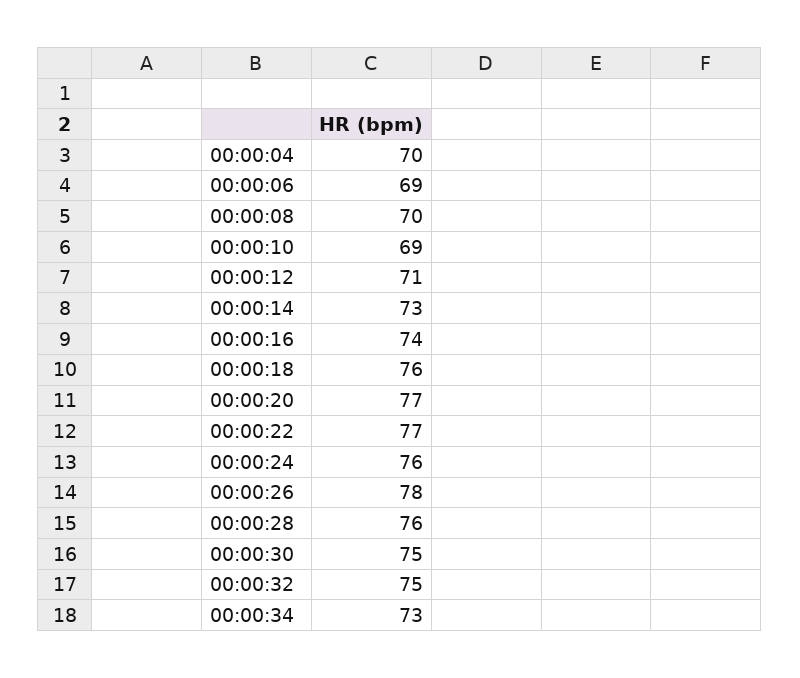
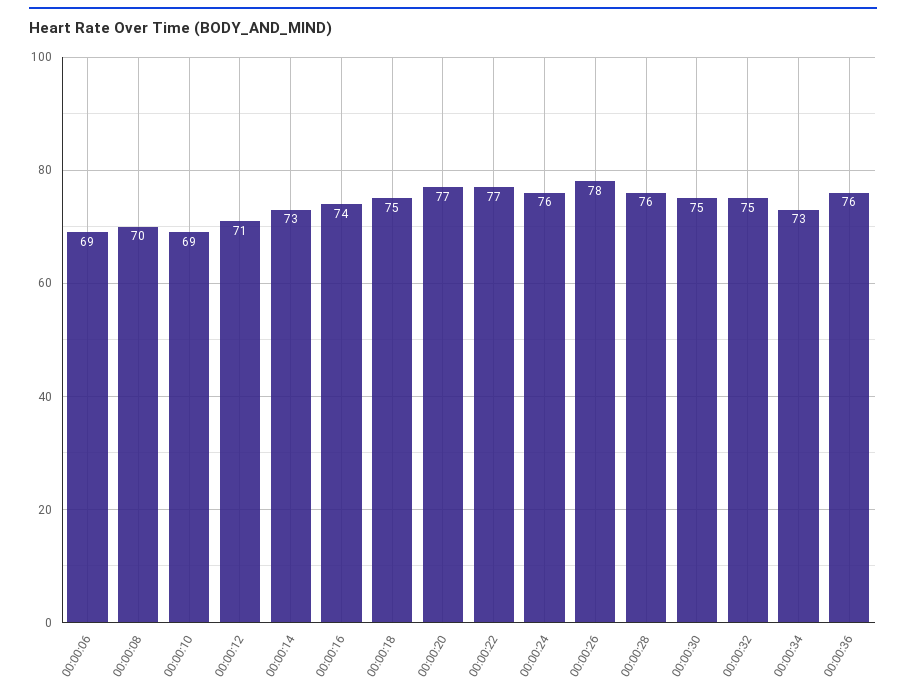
00:00:04: 70 -> none
00:00:18: 76 -> 75
00:00:36: none -> 76

